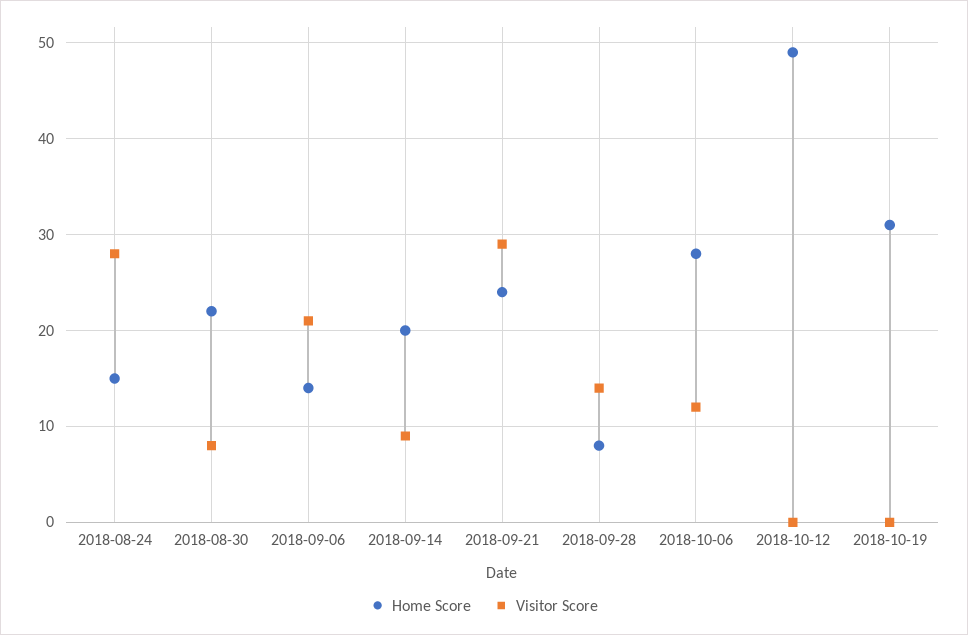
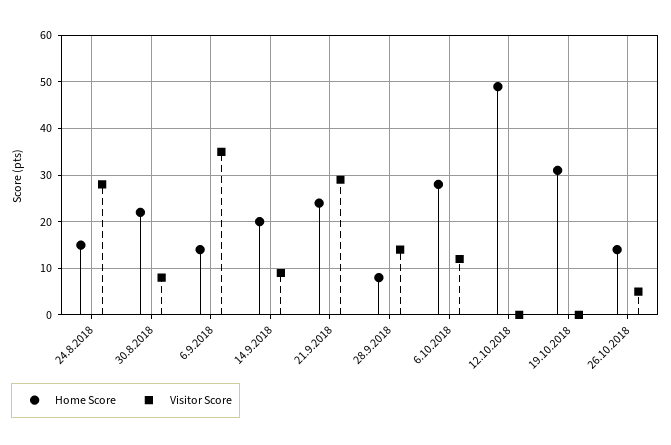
Visitor Score, 2018-09-06: 21 -> 35
Home Score, 26.10.2018: none -> 15
Visitor Score, 26.10.2018: none -> 5

